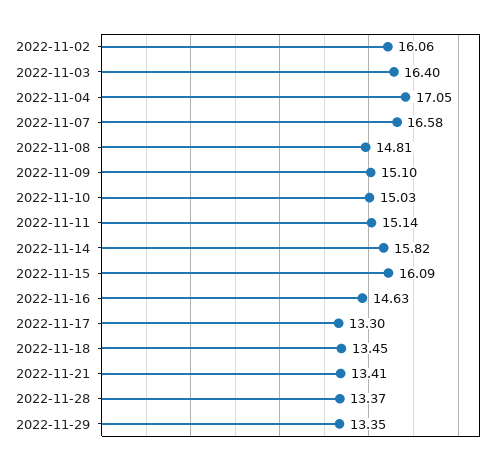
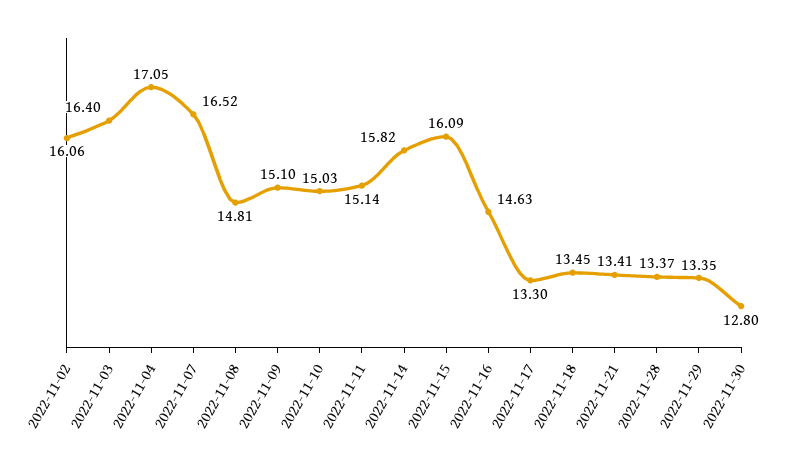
2022-11-07: 16.58 -> 16.52
2022-11-30: none -> 12.8

